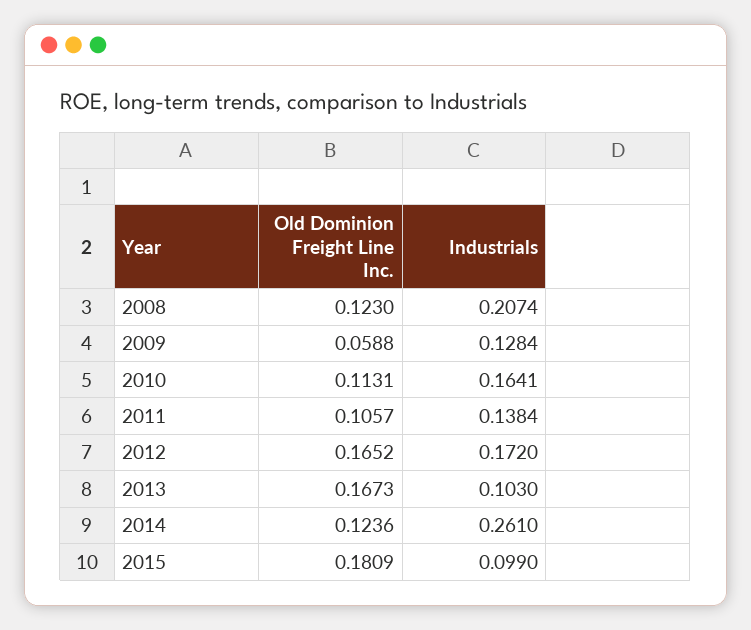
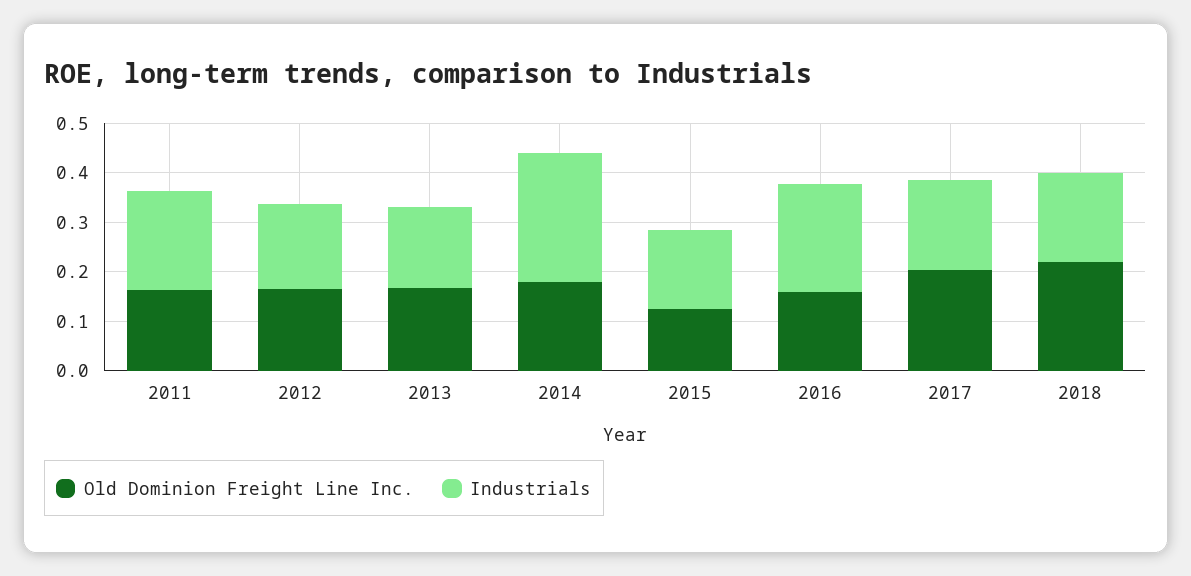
Old Dominion Freight Line Inc., 2008: 0.123 -> none
Industrials, 2008: 0.2074 -> none
Old Dominion Freight Line Inc., 2009: 0.0588 -> none
Industrials, 2009: 0.1284 -> none
Old Dominion Freight Line Inc., 2010: 0.1131 -> none
Industrials, 2010: 0.1641 -> none
Old Dominion Freight Line Inc., 2011: 0.1057 -> 0.16
Industrials, 2011: 0.1384 -> 0.2
Industrials, 2013: 0.103 -> 0.16
Old Dominion Freight Line Inc., 2014: 0.1236 -> 0.18
Old Dominion Freight Line Inc., 2015: 0.1809 -> 0.12
Industrials, 2015: 0.099 -> 0.16
Old Dominion Freight Line Inc., 2016: none -> 0.16
Industrials, 2016: none -> 0.22
Old Dominion Freight Line Inc., 2017: none -> 0.2
Industrials, 2017: none -> 0.18
Old Dominion Freight Line Inc., 2018: none -> 0.22
Industrials, 2018: none -> 0.18

